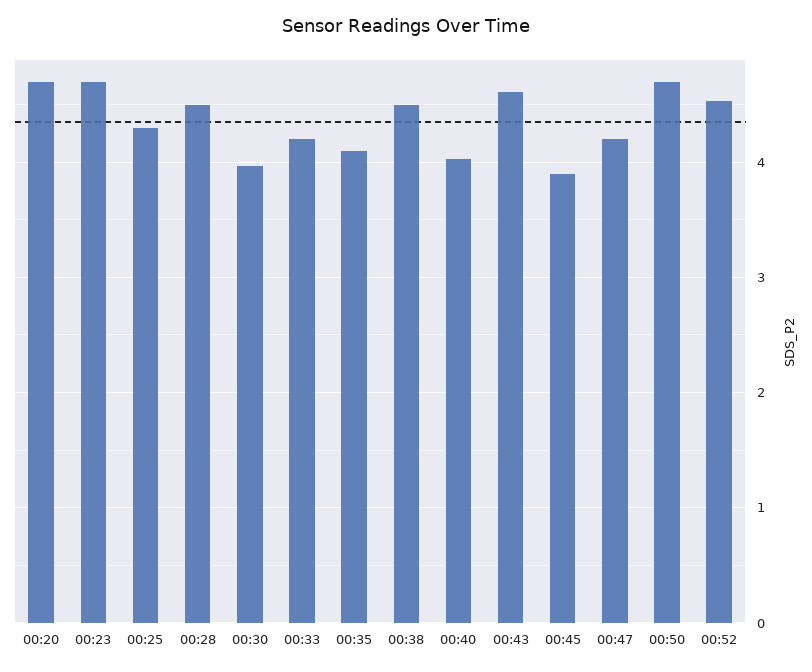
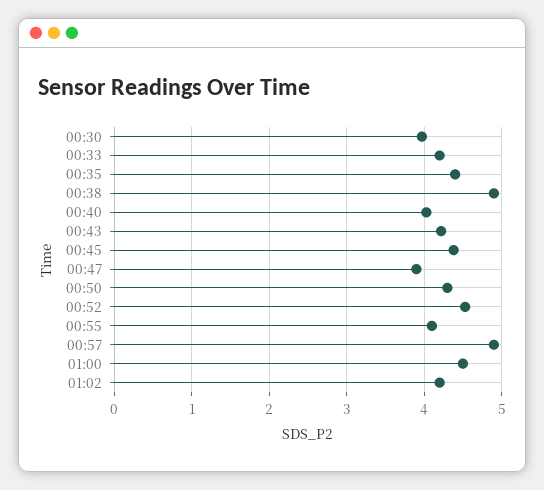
00:20: 4.7 -> none
00:23: 4.7 -> none
00:25: 4.3 -> none
00:28: 4.5 -> none
00:35: 4.1 -> 4.4
00:38: 4.5 -> 4.9
00:43: 4.6 -> 4.2
00:45: 3.9 -> 4.4
00:47: 4.2 -> 3.9
00:50: 4.7 -> 4.3
00:55: none -> 4.1
00:57: none -> 4.9
01:00: none -> 4.5
01:02: none -> 4.2

